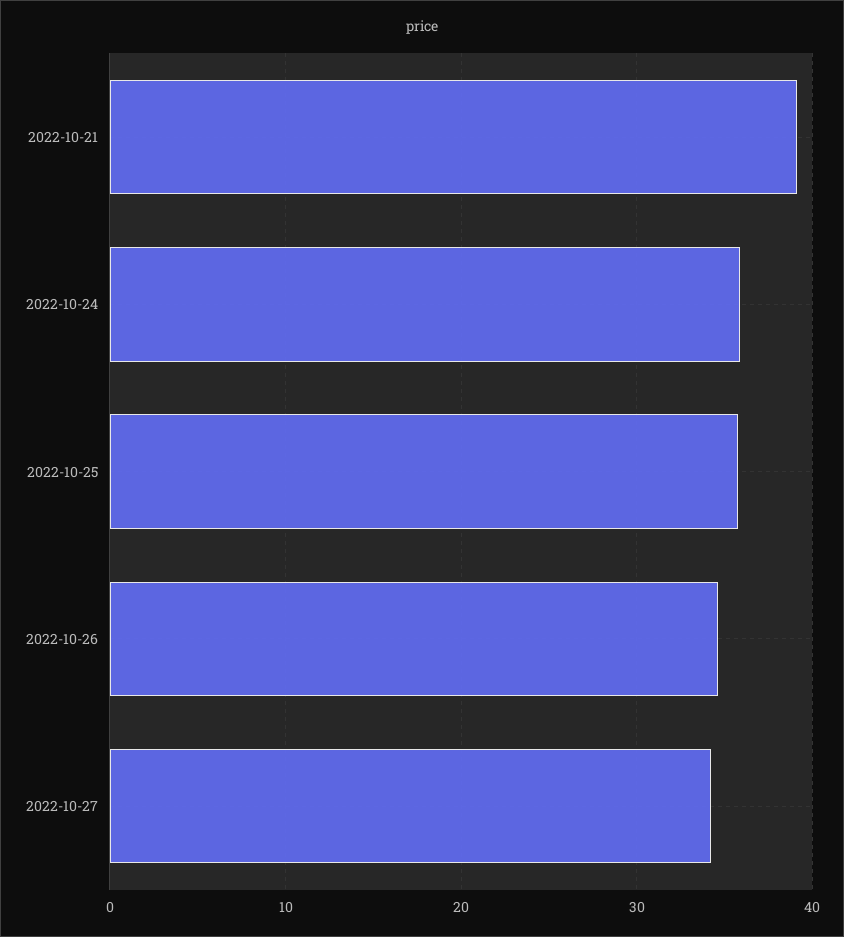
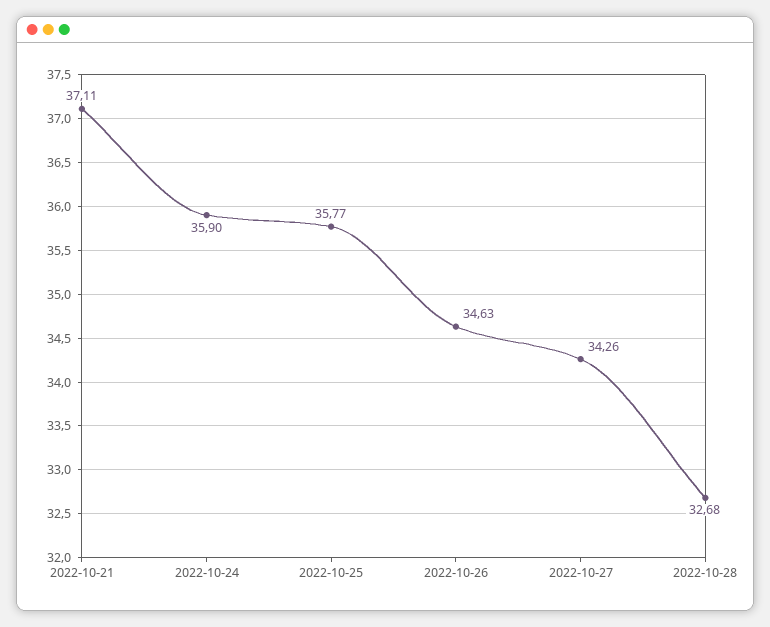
2022-10-21: 39 -> 37.11
2022-10-28: none -> 32.68

